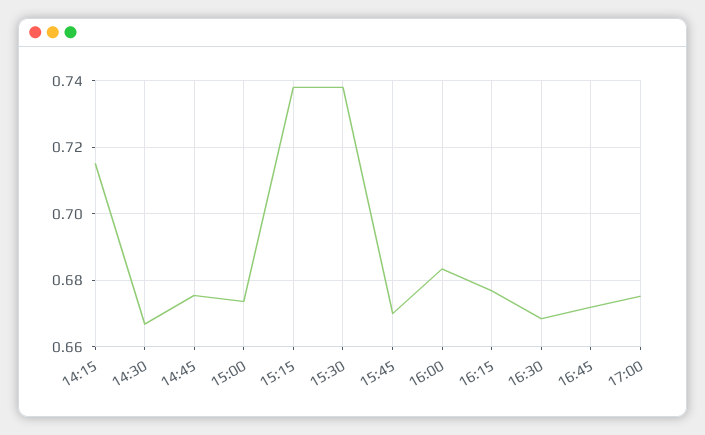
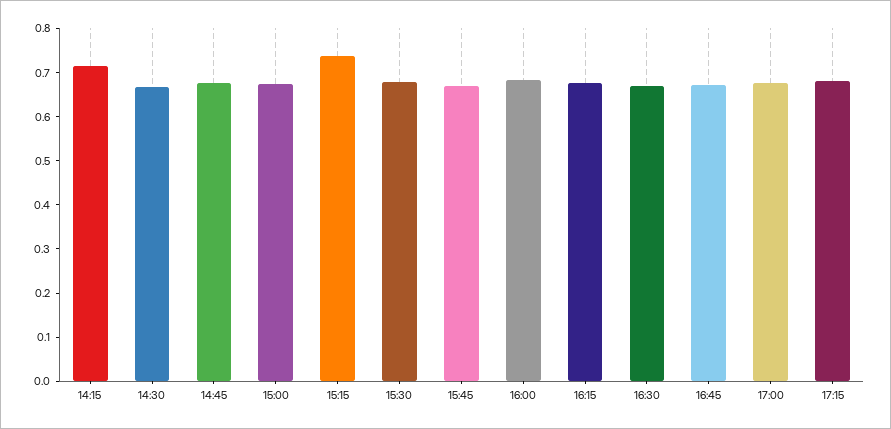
15:30: 0.738 -> 0.68
17:15: none -> 0.68

